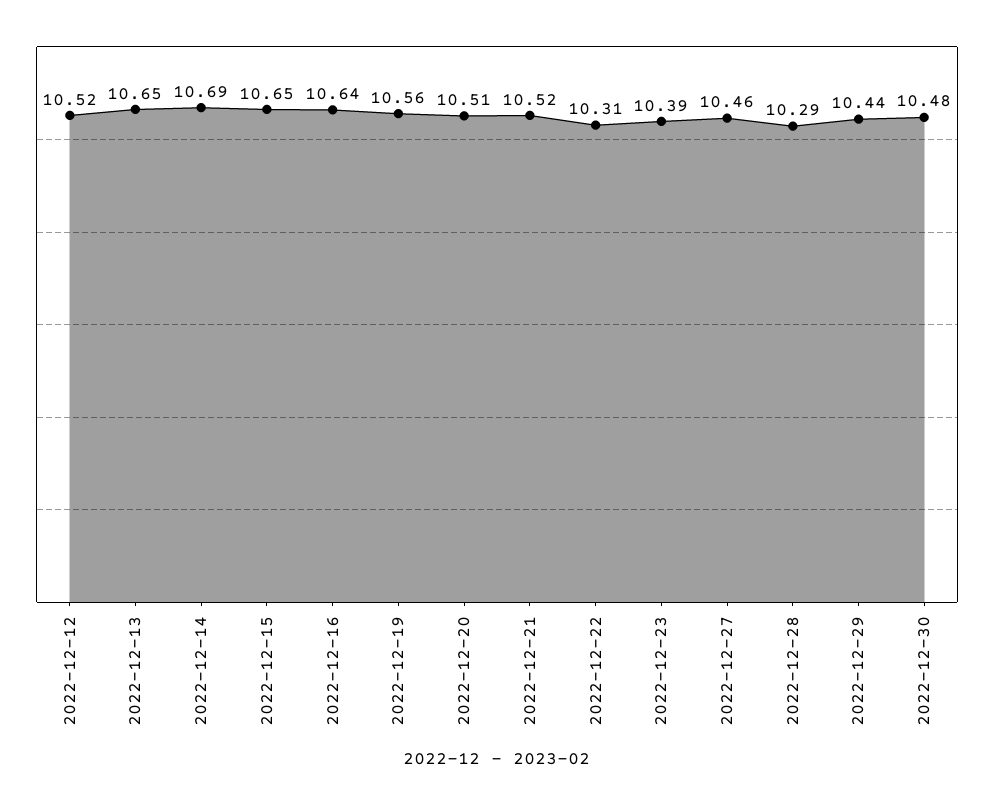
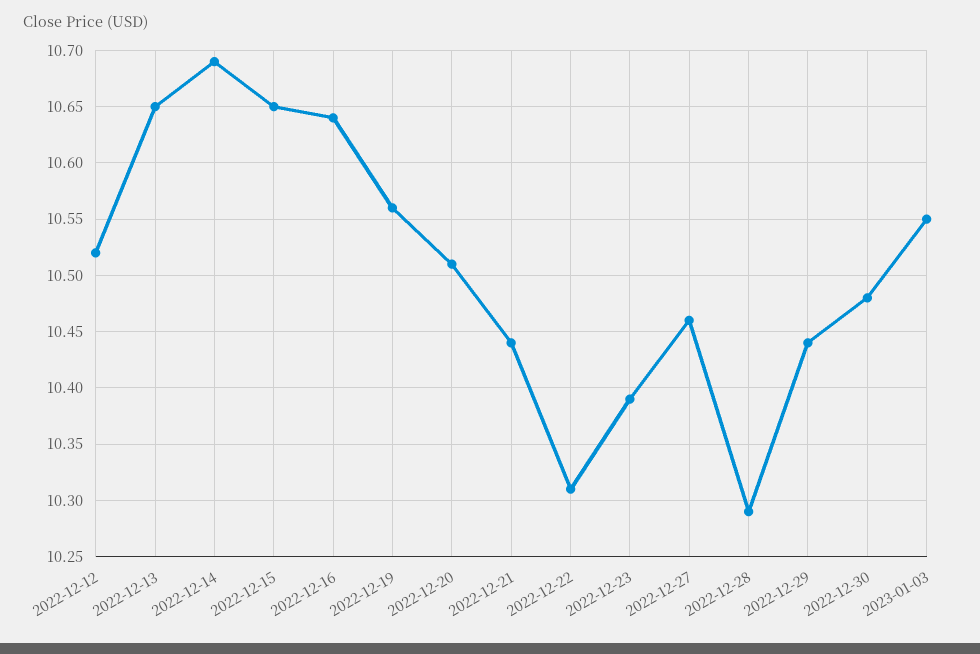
2022-12-21: 10.52 -> 10.44
2023-01-03: none -> 10.55

